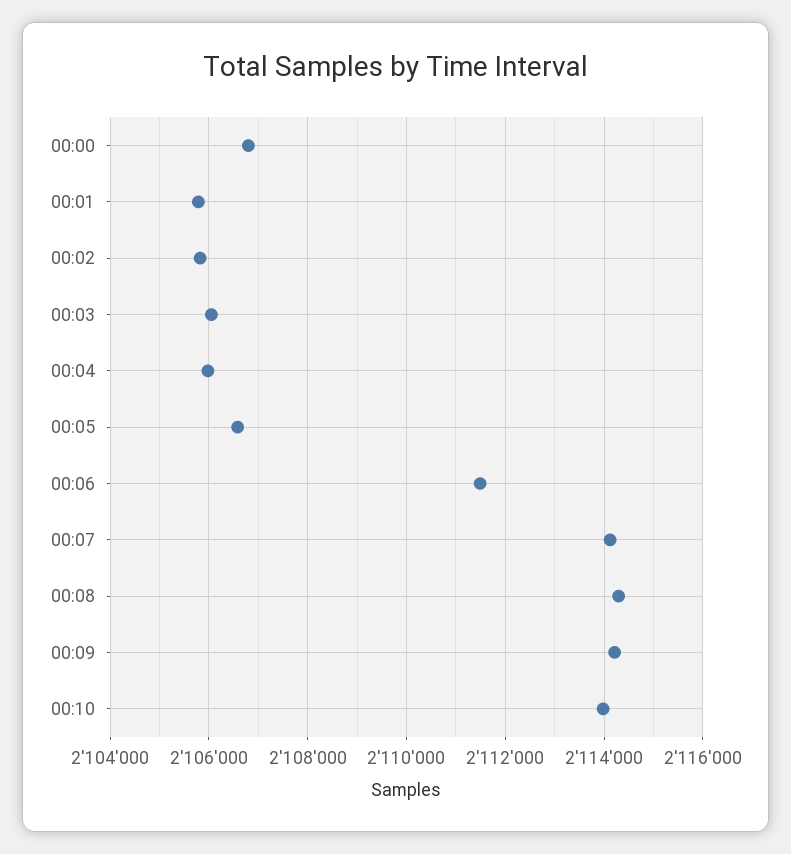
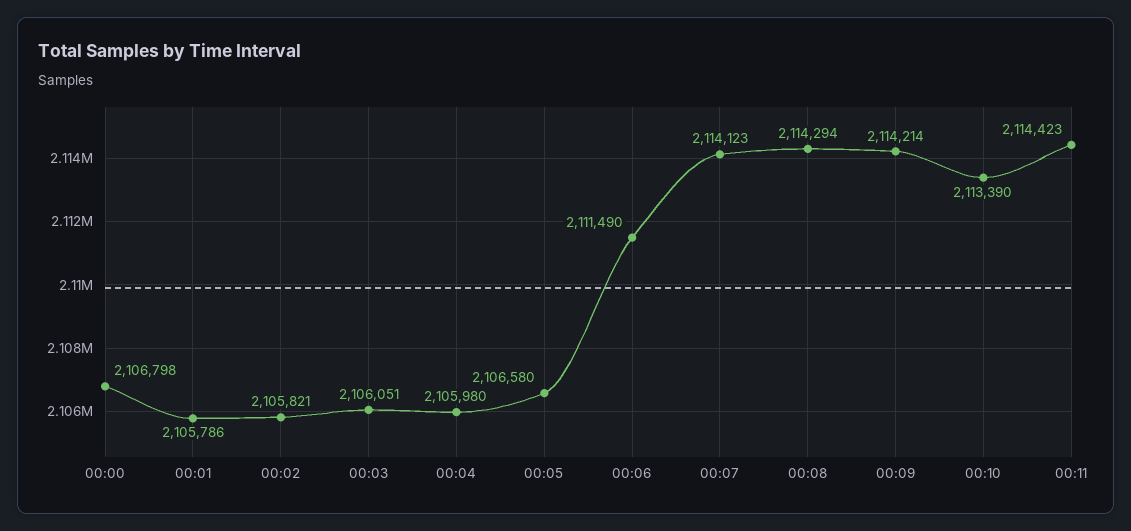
00:10: 2114000 -> 2113390
00:11: none -> 2114423

